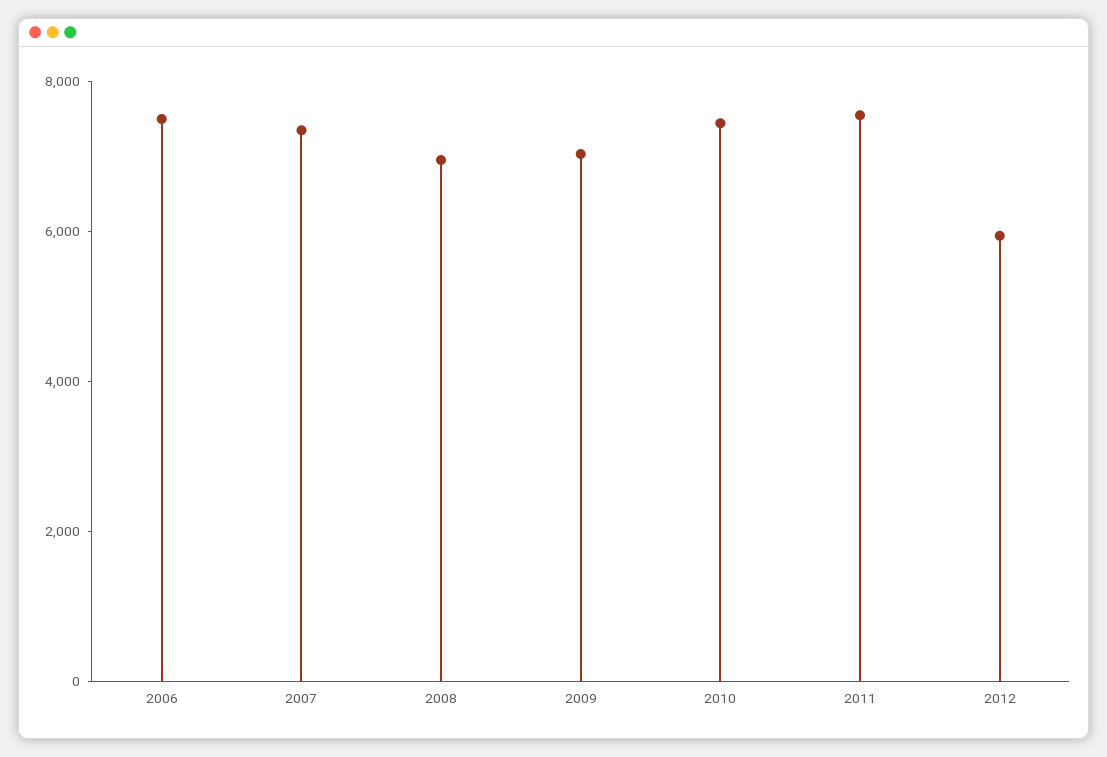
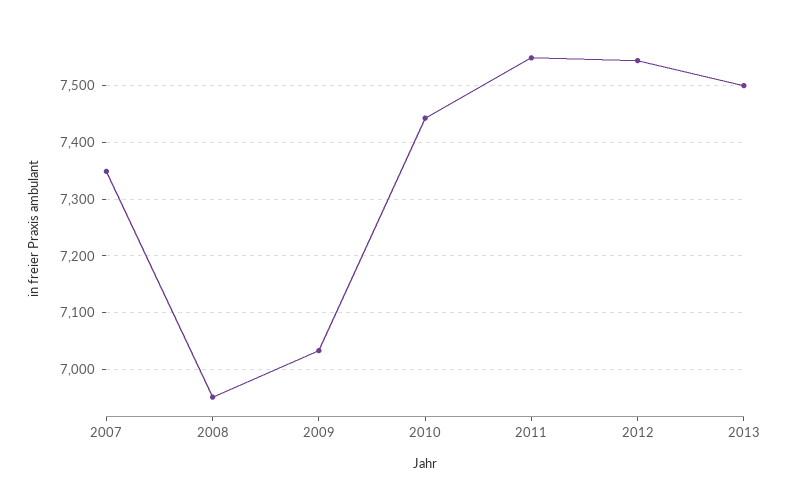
2006: 7500 -> none
2012: 6000 -> 7540
2013: none -> 7500

